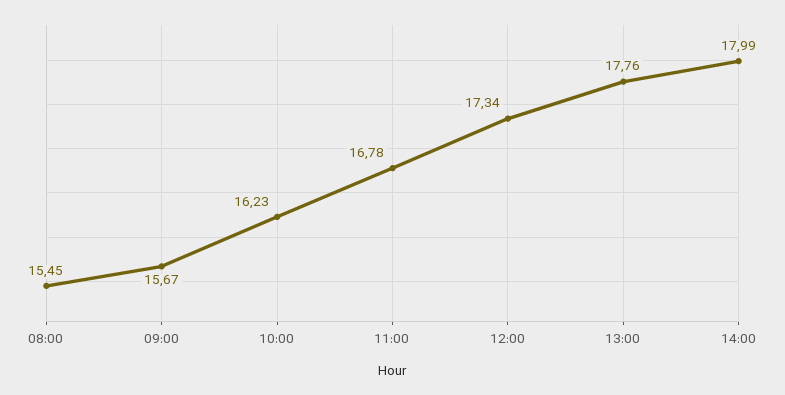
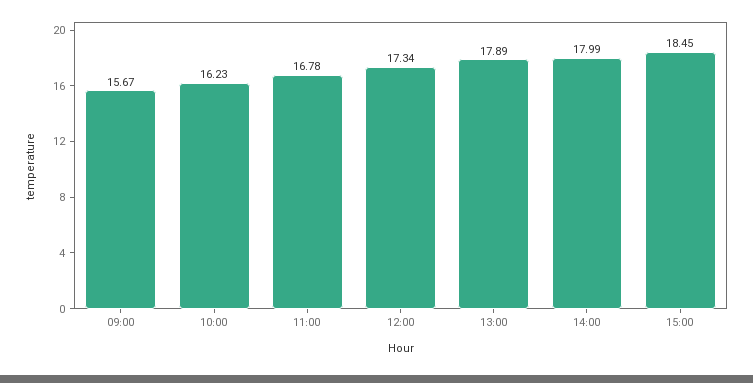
08:00: 15.45 -> none
13:00: 17.76 -> 17.89
15:00: none -> 18.45

